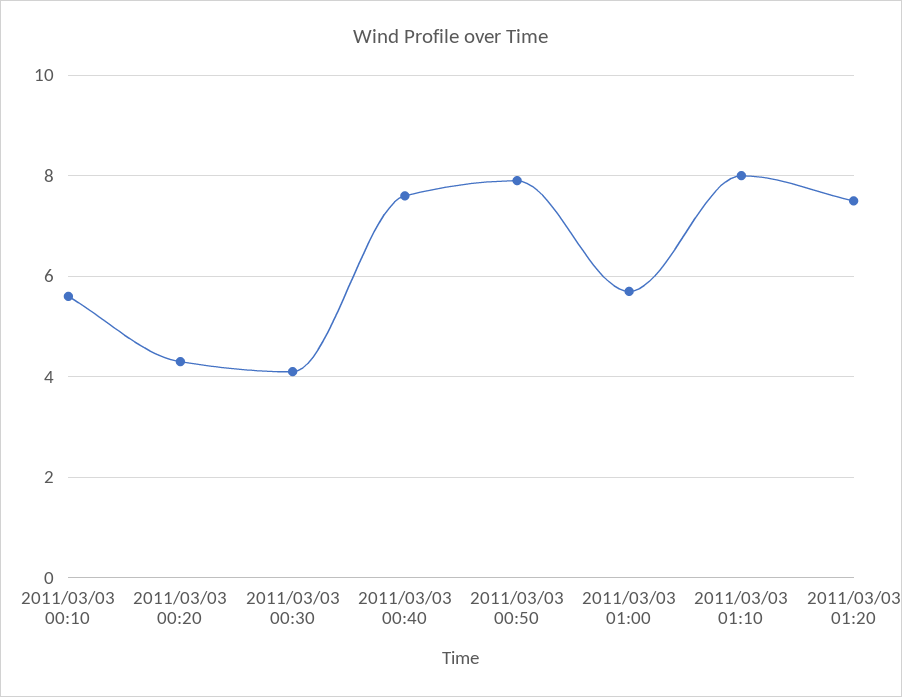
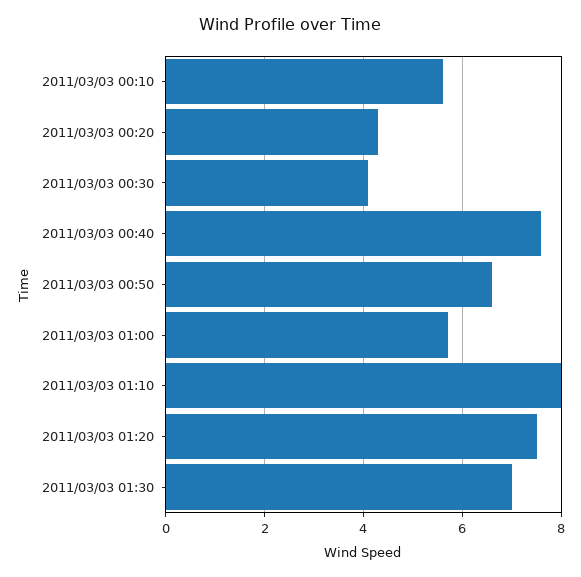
2011/03/03 00:50: 8 -> 6.5
2011/03/03 01:30: none -> 7

